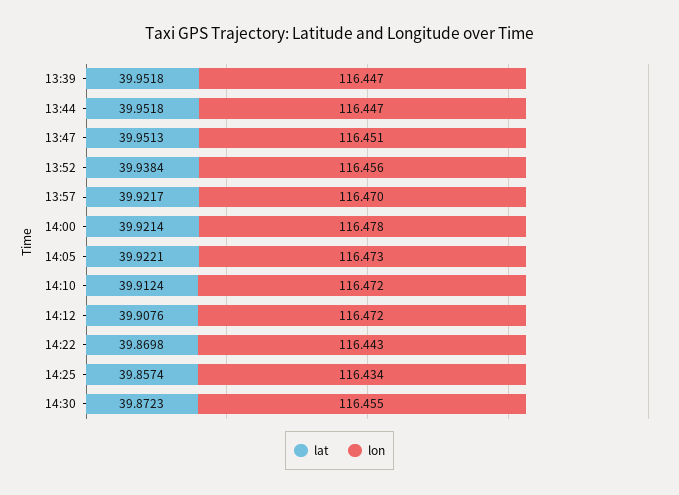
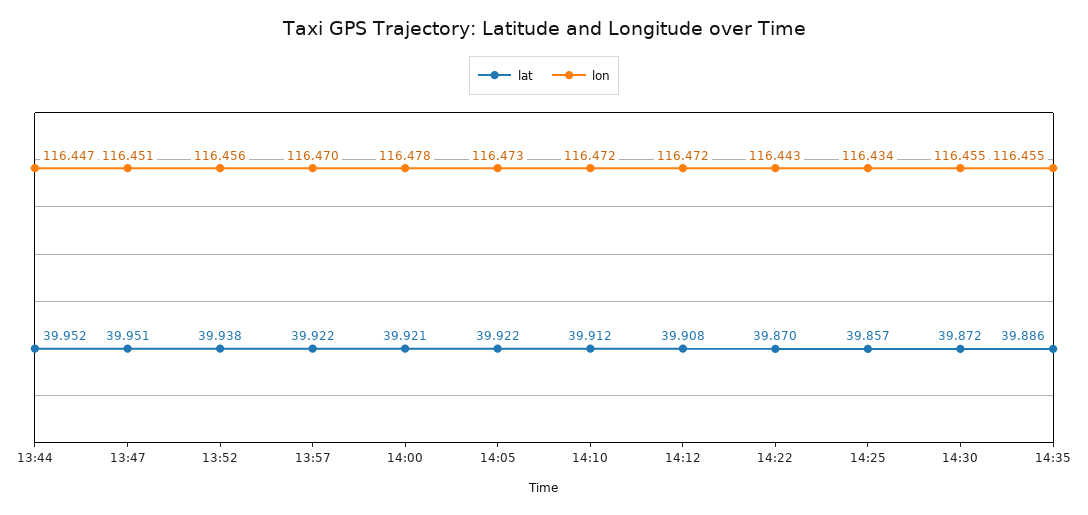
lat, 13:39: 39.9518 -> none
lon, 13:39: 116.447 -> none
lat, 14:35: none -> 39.886
lon, 14:35: none -> 116.455

